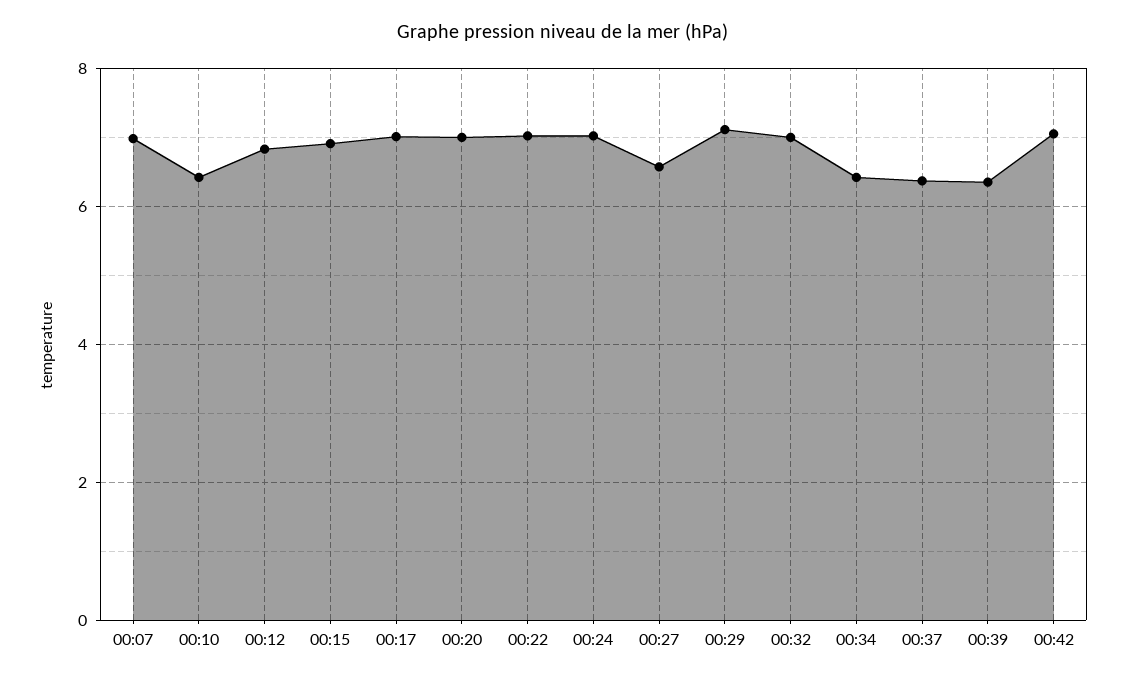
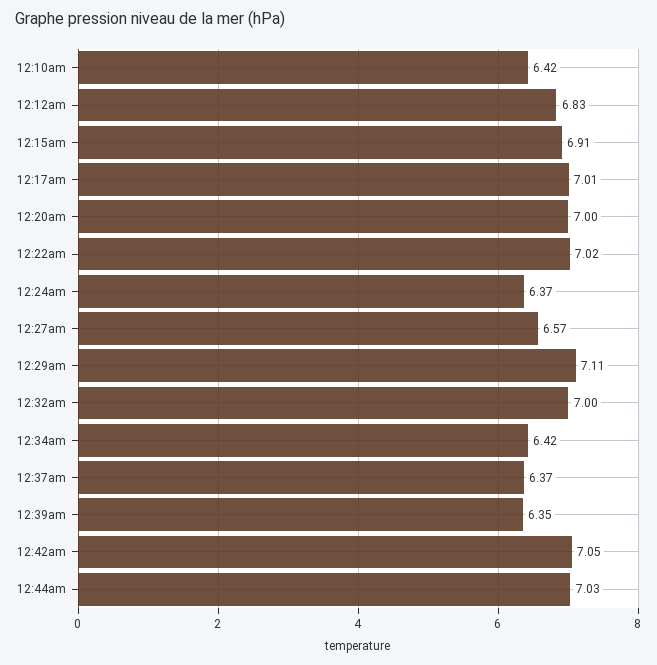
00:07: 7 -> none
00:24: 7 -> 6.37
12:44am: none -> 7.03

